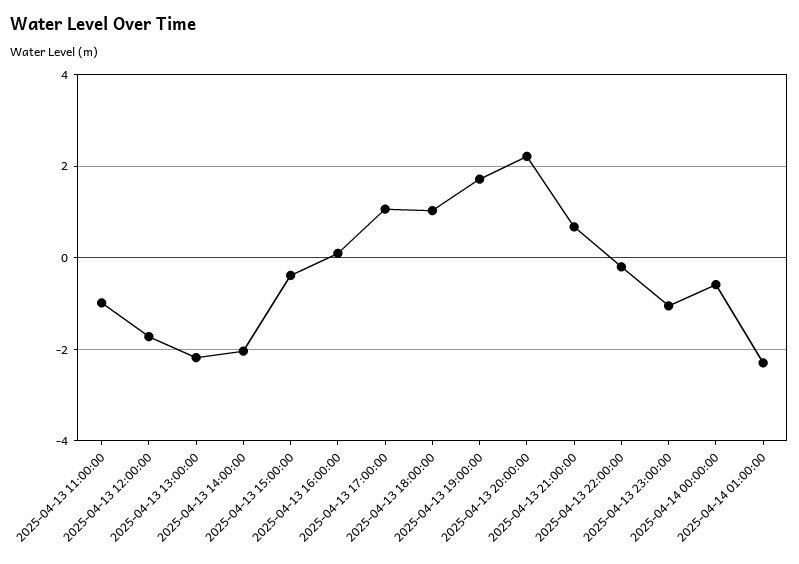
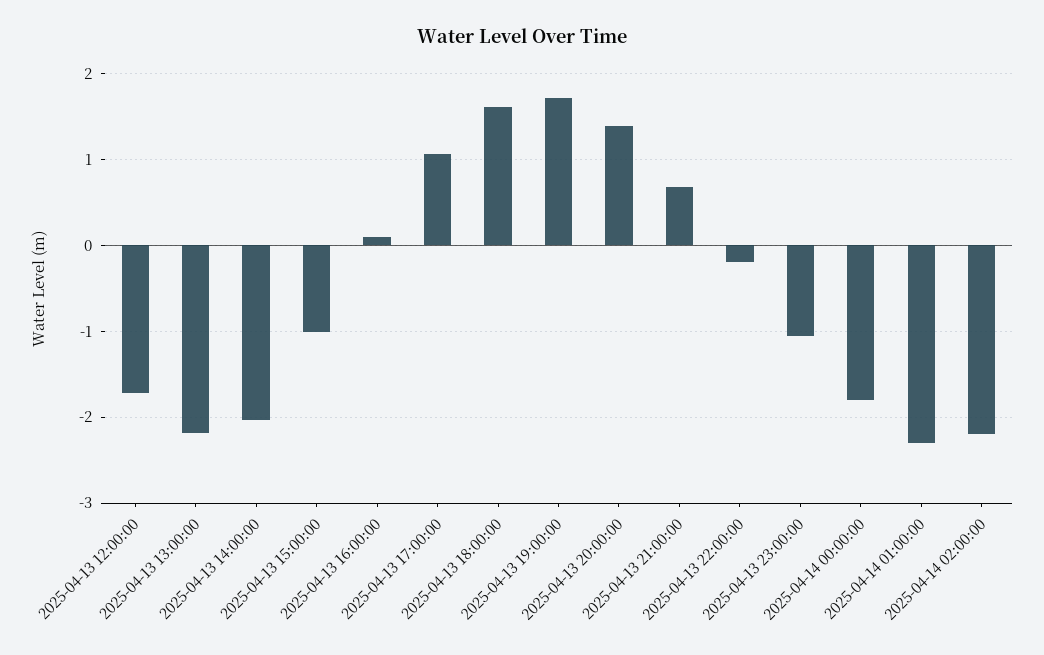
2025-04-13 11:00:00: -1 -> none
2025-04-13 15:00:00: -0.4 -> -1
2025-04-13 18:00:00: 1 -> 1.6
2025-04-13 20:00:00: 2.2 -> 1.4
2025-04-14 00:00:00: -0.6 -> -1.8
2025-04-14 02:00:00: none -> -2.2

